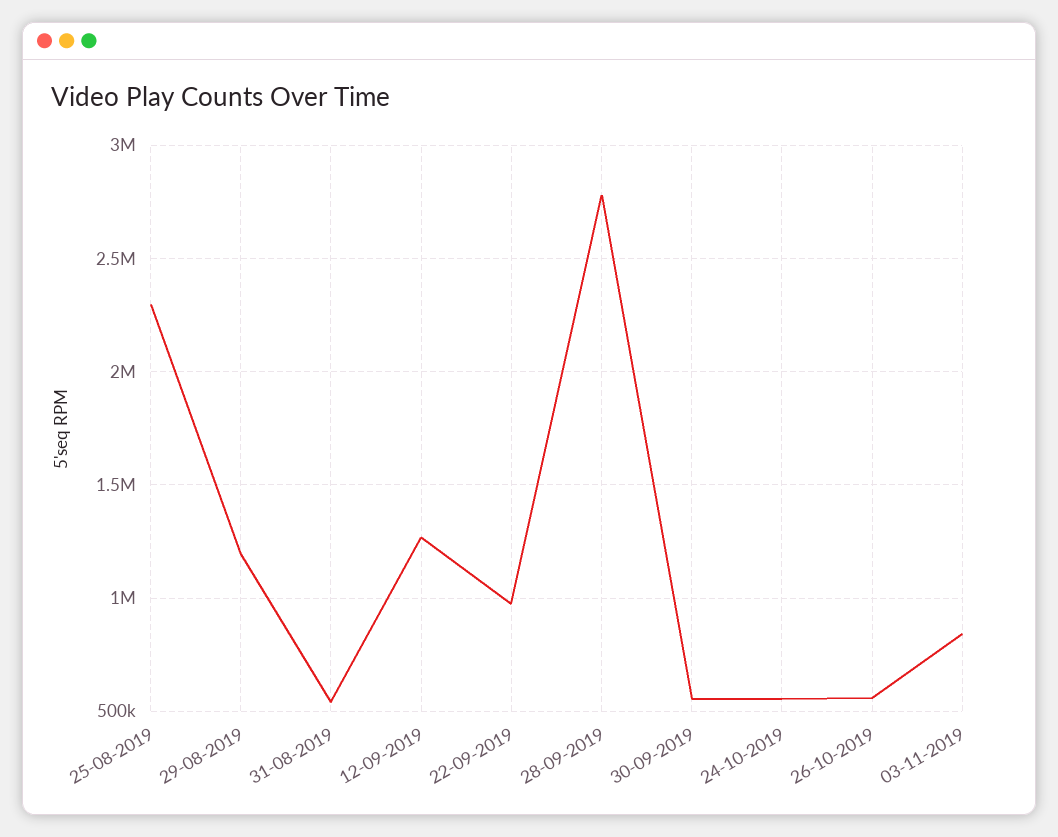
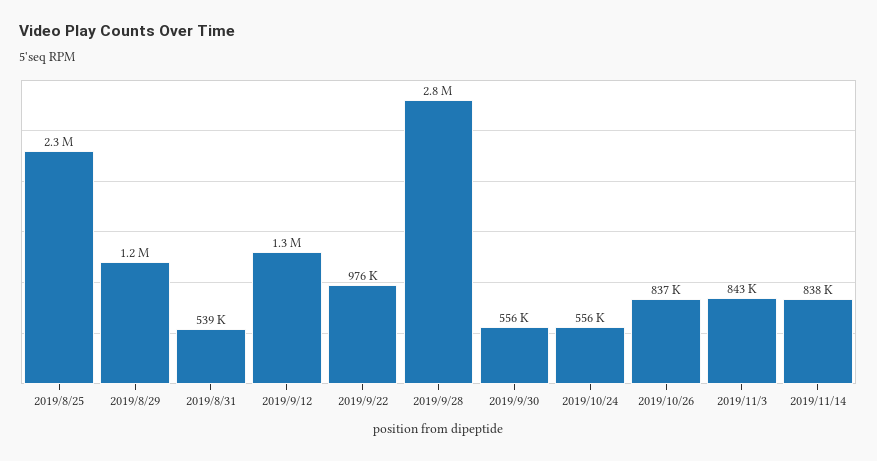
26-10-2019: 550000 -> 837000
2019/11/14: none -> 838000

